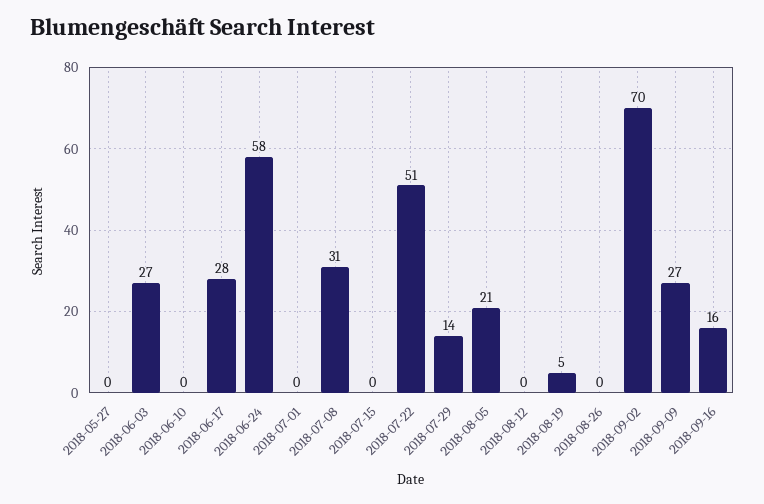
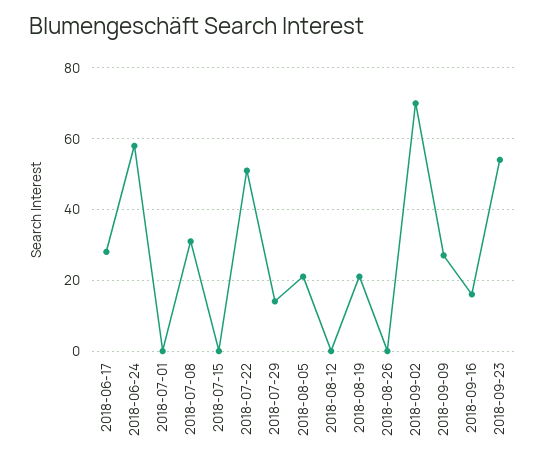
2018-05-27: 0 -> none
2018-06-03: 27 -> none
2018-06-10: 0 -> none
2018-08-19: 5 -> 20
2018-09-23: none -> 55

